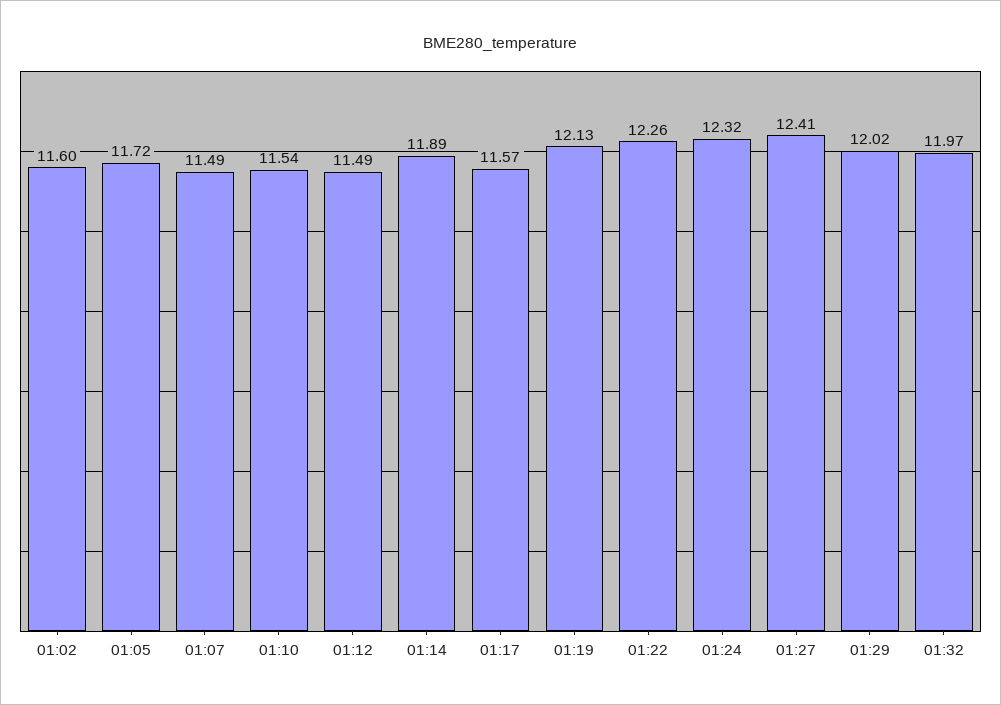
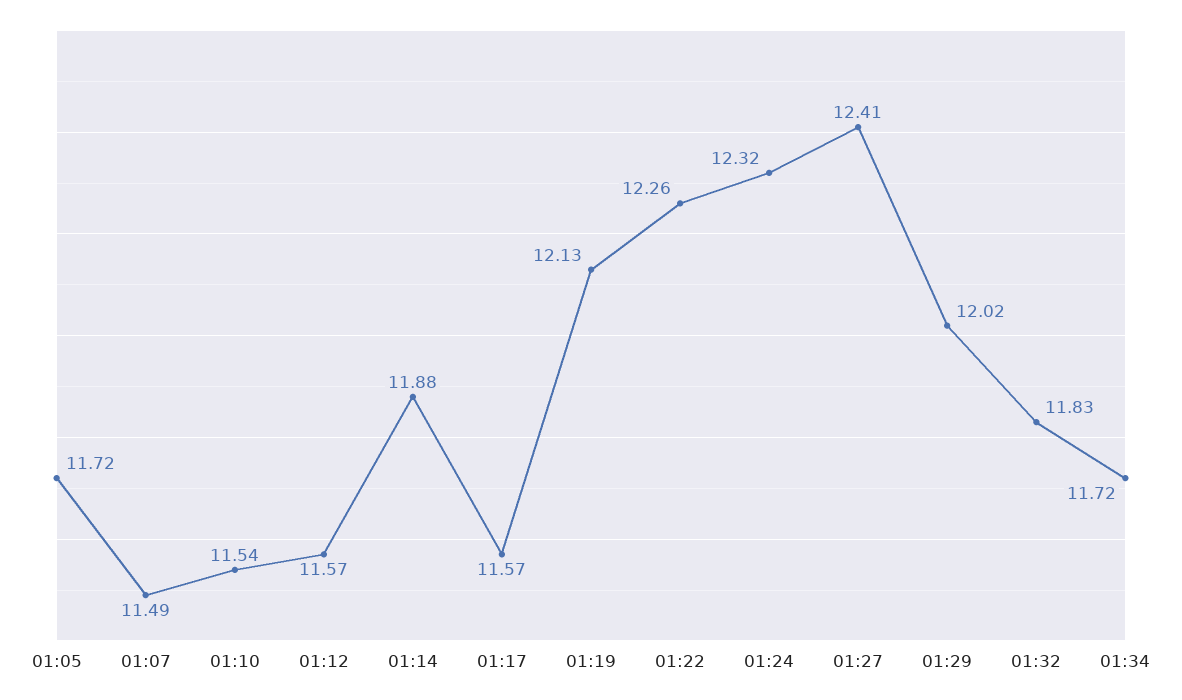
01:02: 11.6 -> none
01:12: 11.49 -> 11.57
01:14: 11.89 -> 11.88
01:32: 11.97 -> 11.83
01:34: none -> 11.72

